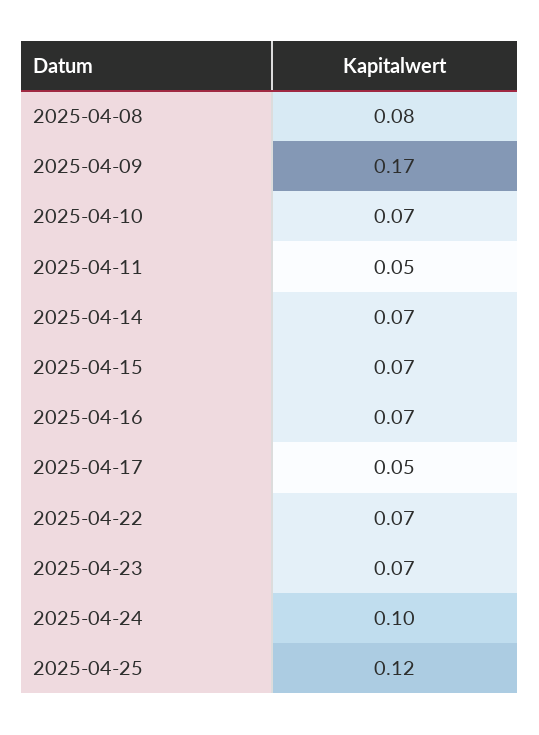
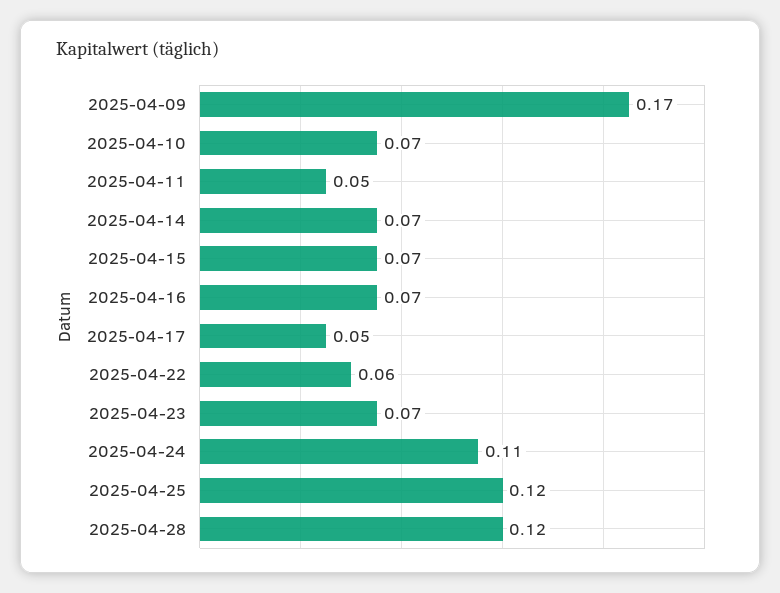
2025-04-08: 0.08 -> none
2025-04-22: 0.07 -> 0.06
2025-04-24: 0.1 -> 0.11
2025-04-28: none -> 0.12

